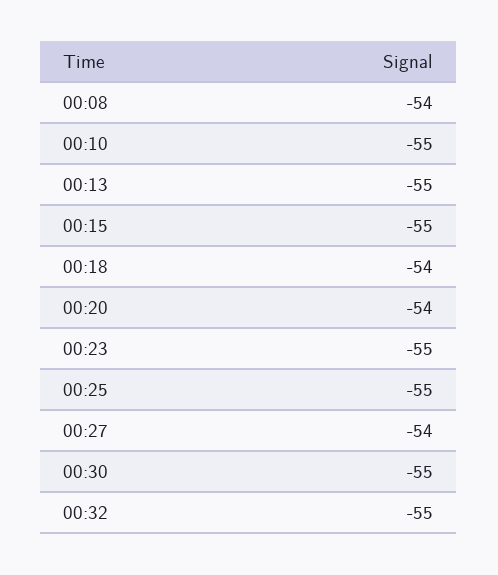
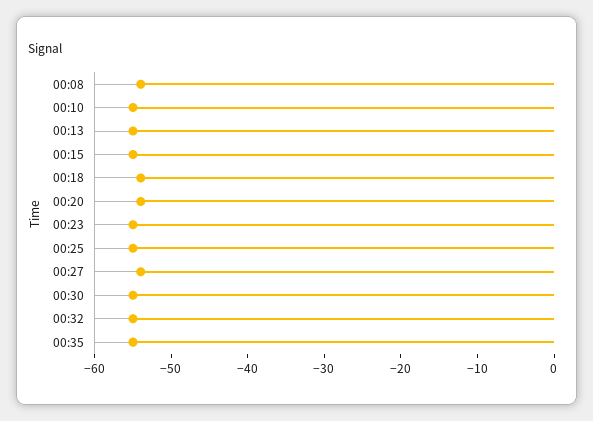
00:35: none -> -55

